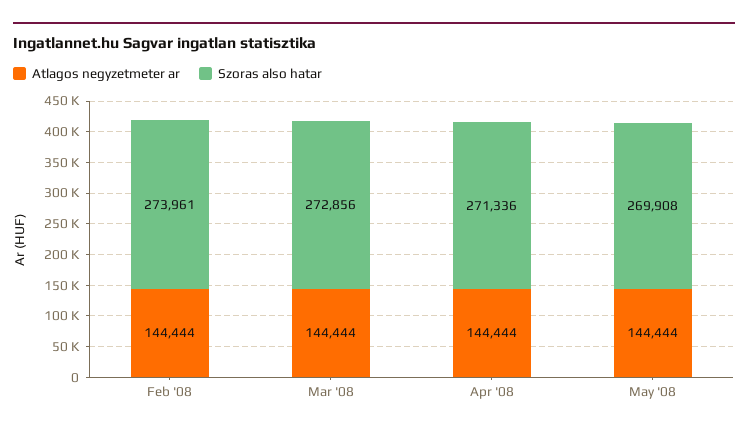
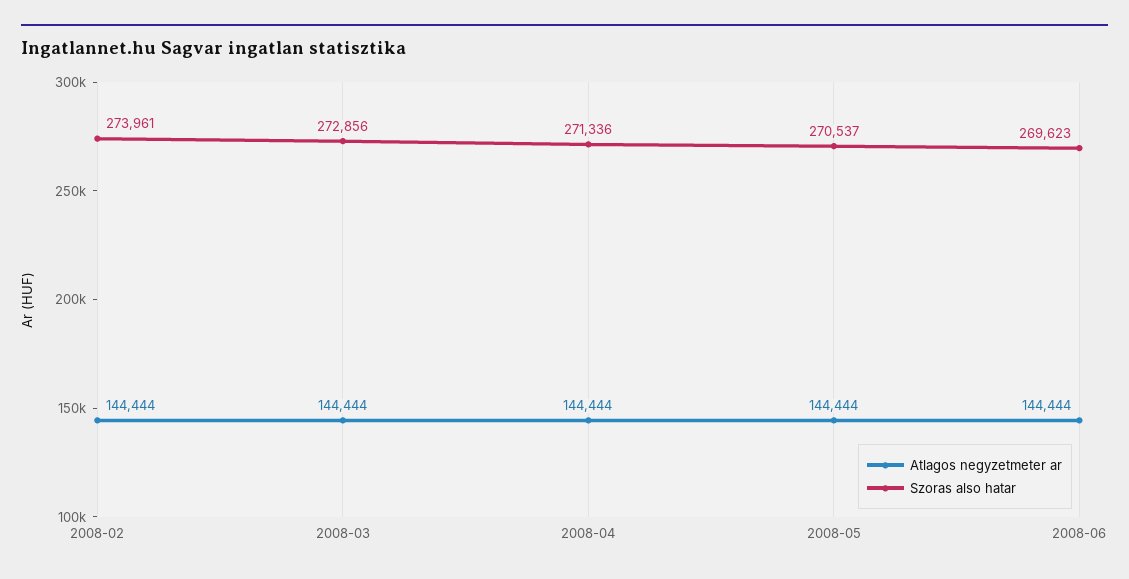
Szoras also hatar, May '08: 269908 -> 270537
Atlagos negyzetmeter ar, 2008-06: none -> 144444
Szoras also hatar, 2008-06: none -> 269623

